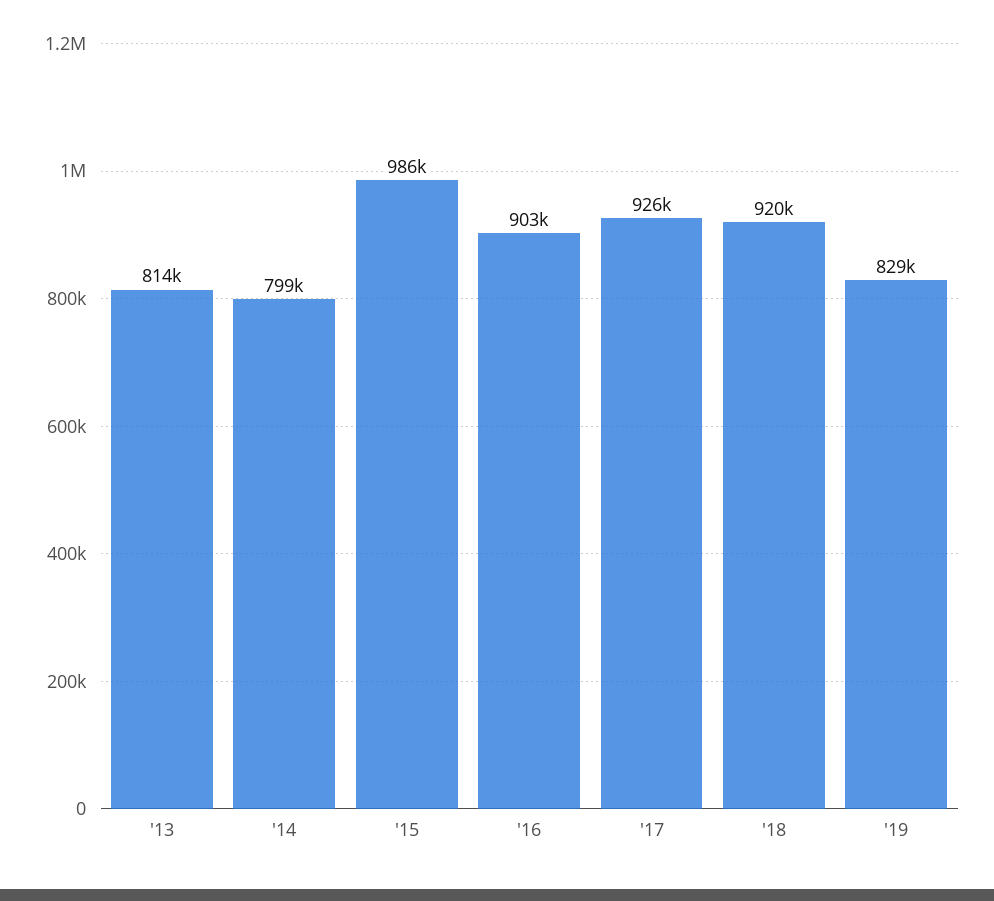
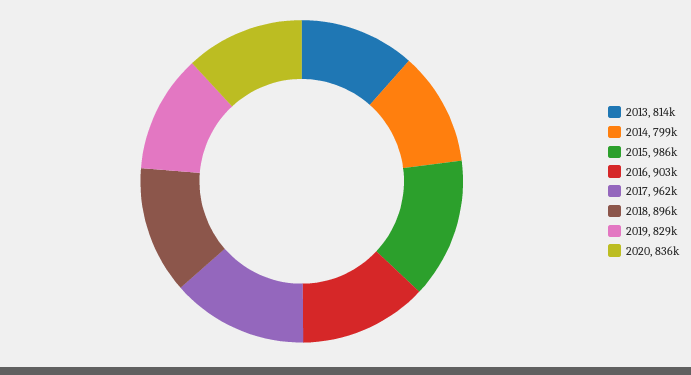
'17: 926000 -> 962000
'18: 920000 -> 896000
2020: none -> 836000

